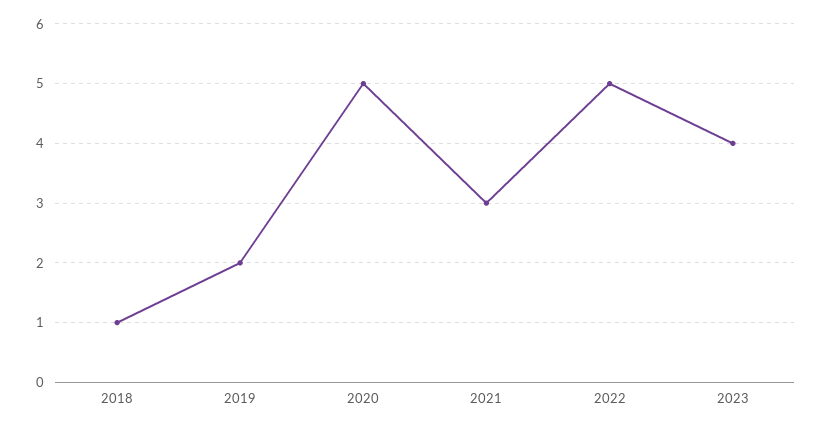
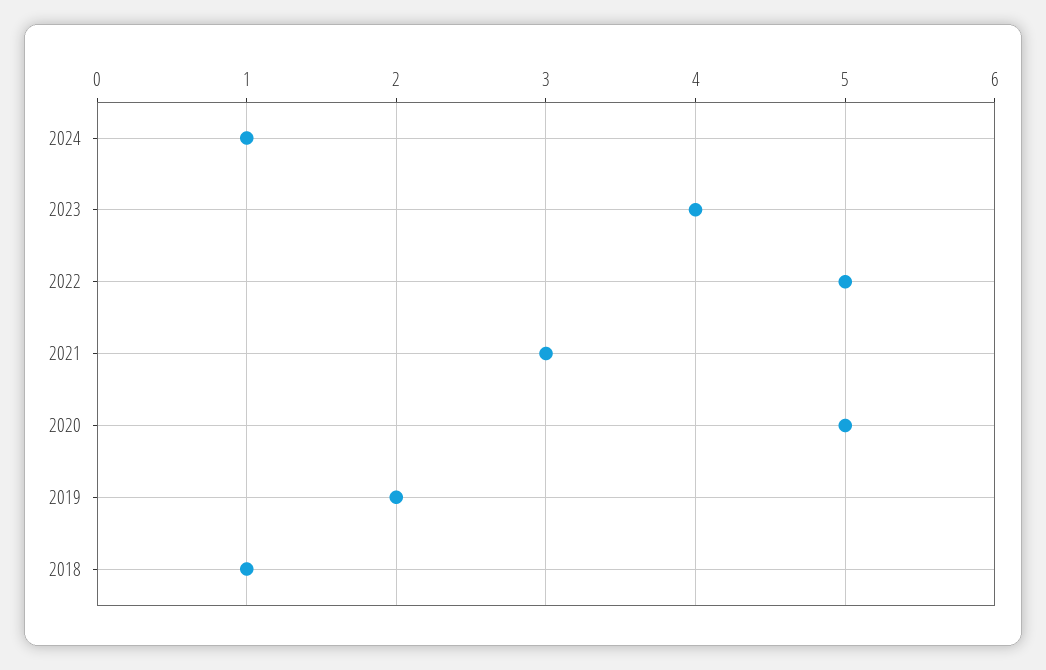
2024: none -> 1

